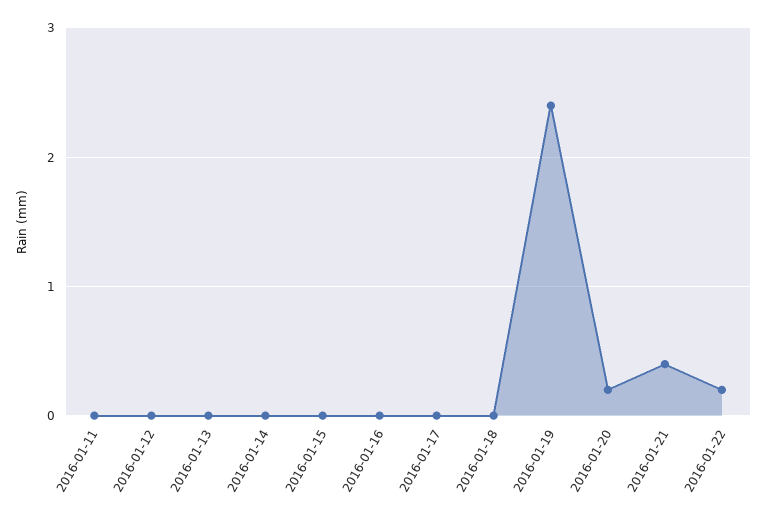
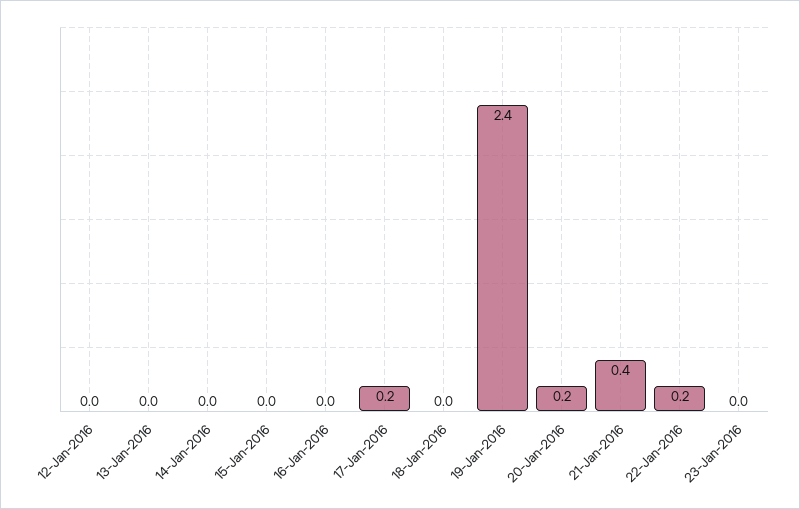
2016-01-11: 0 -> none
2016-01-17: 0 -> 0.2
23-Jan-2016: none -> 0

